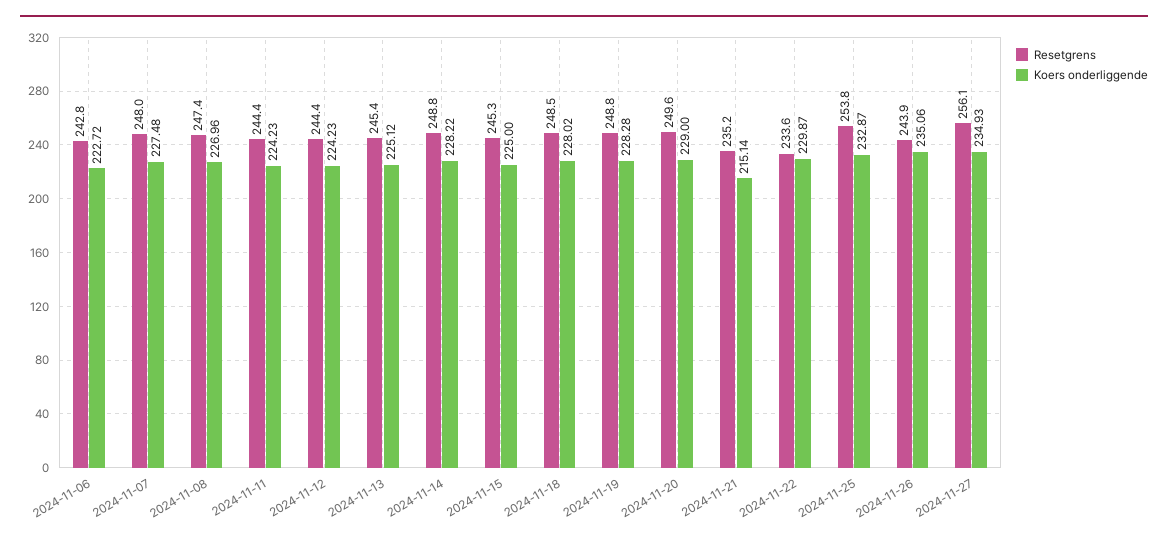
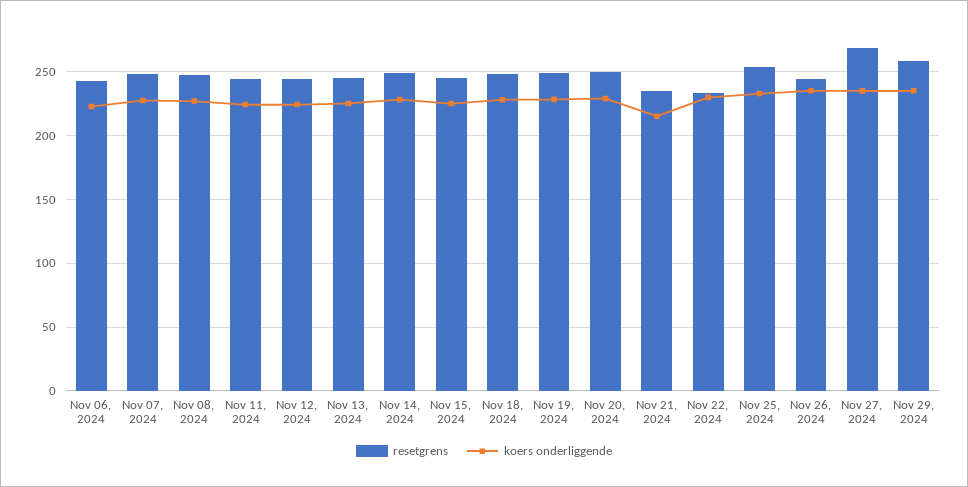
Resetgrens, 2024-11-27: 256.1 -> 270
Resetgrens, Nov 29, 2024: none -> 260
Koers onderliggende, Nov 29, 2024: none -> 235

